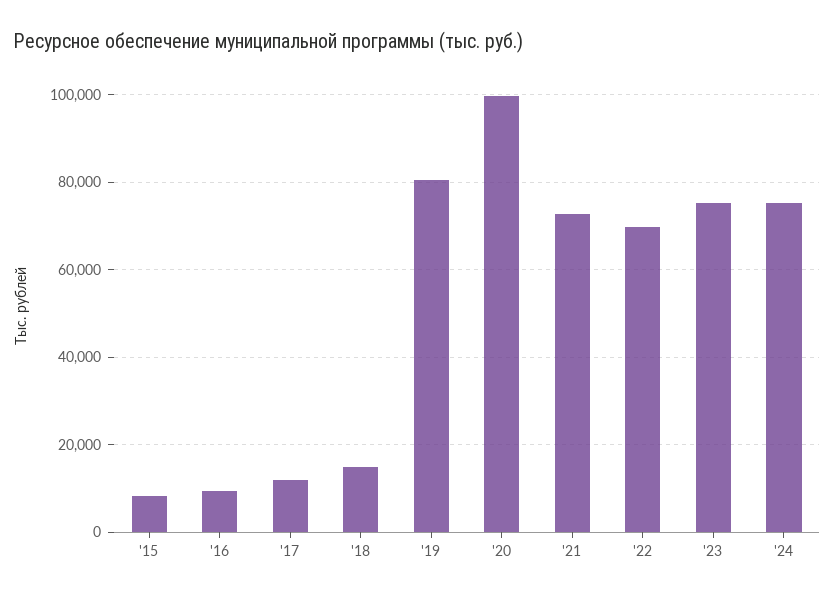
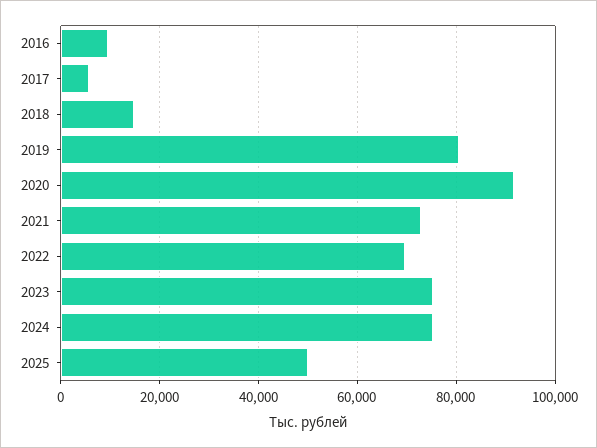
'15: 8000 -> none
'17: 12000 -> 6000
'20: 100000 -> 92000
2025: none -> 50000

